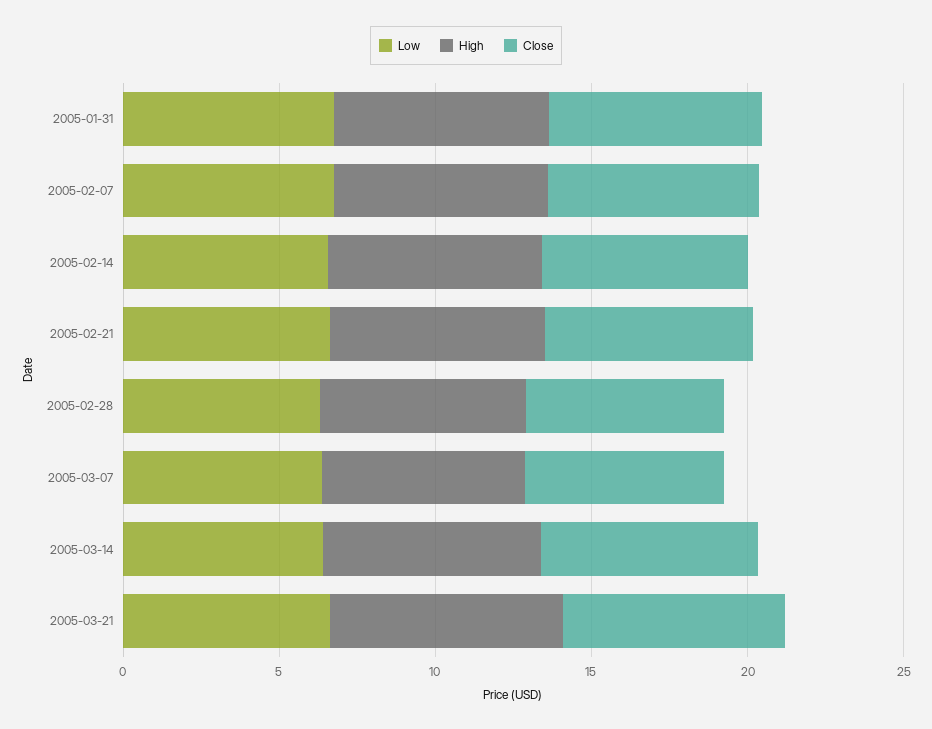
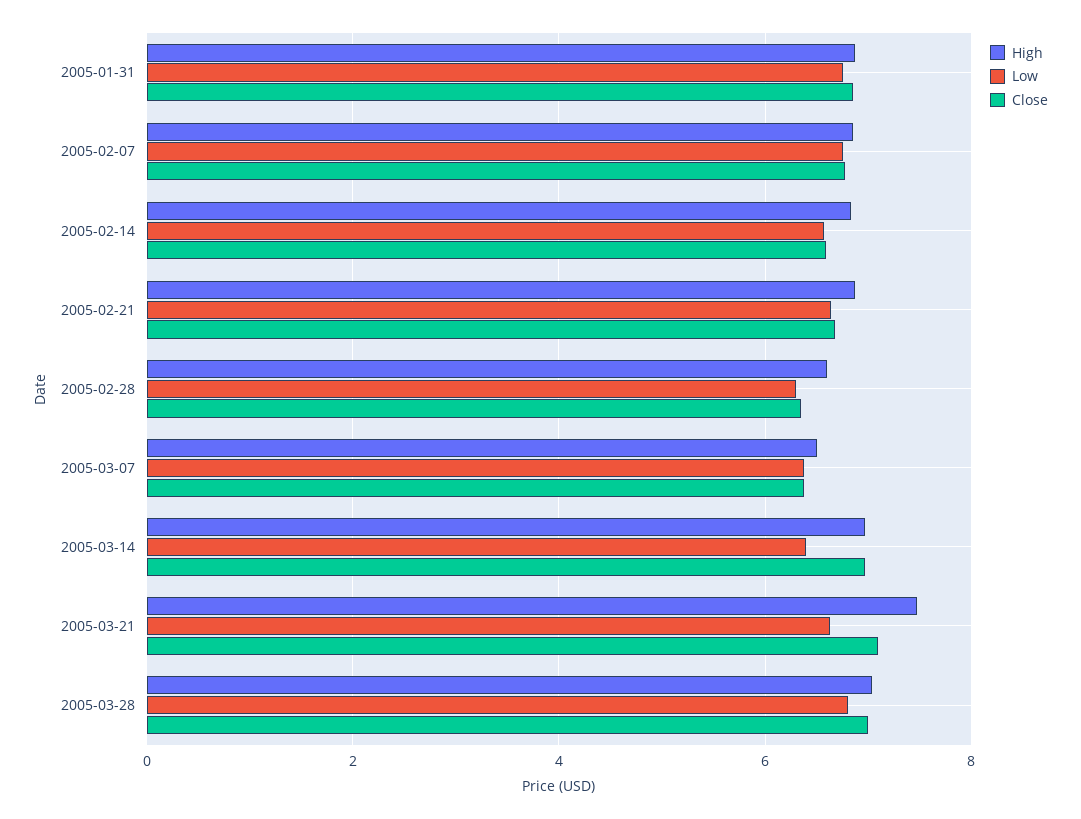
High, 2005-03-28: none -> 7
Low, 2005-03-28: none -> 6.8
Close, 2005-03-28: none -> 7

